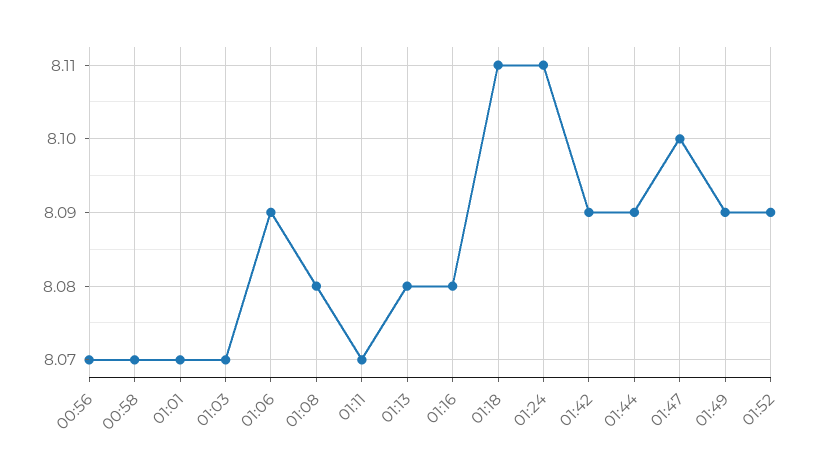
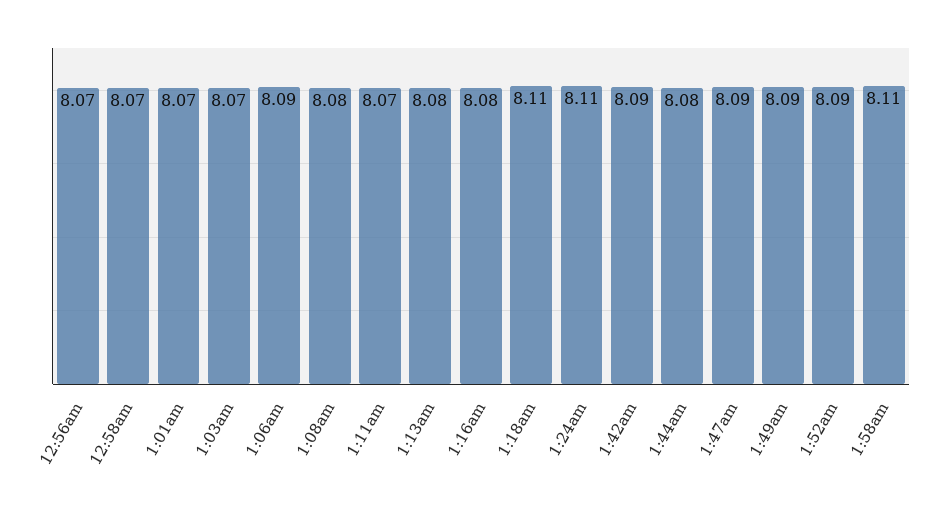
01:44: 8.09 -> 8.08
01:47: 8.1 -> 8.09
1:58am: none -> 8.11

